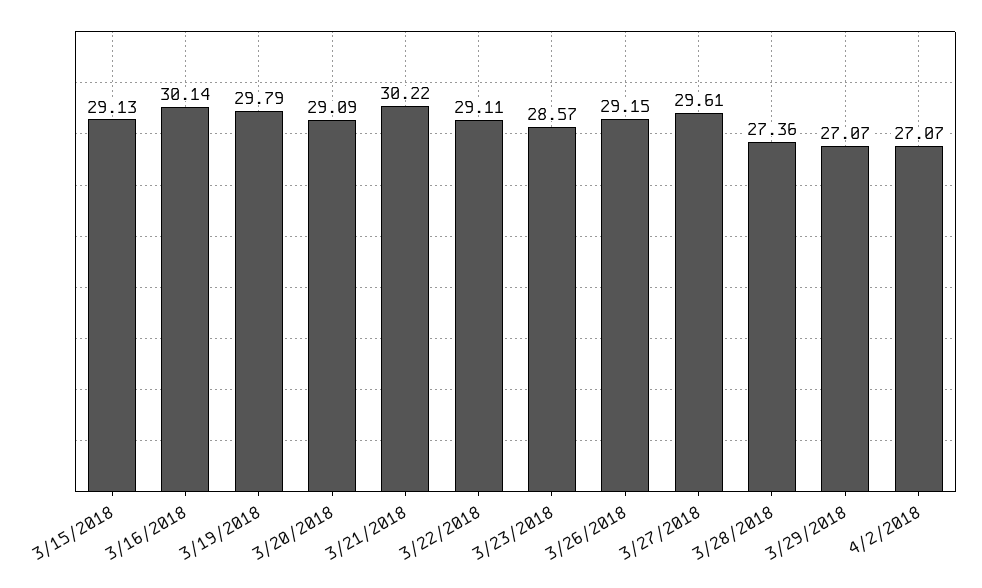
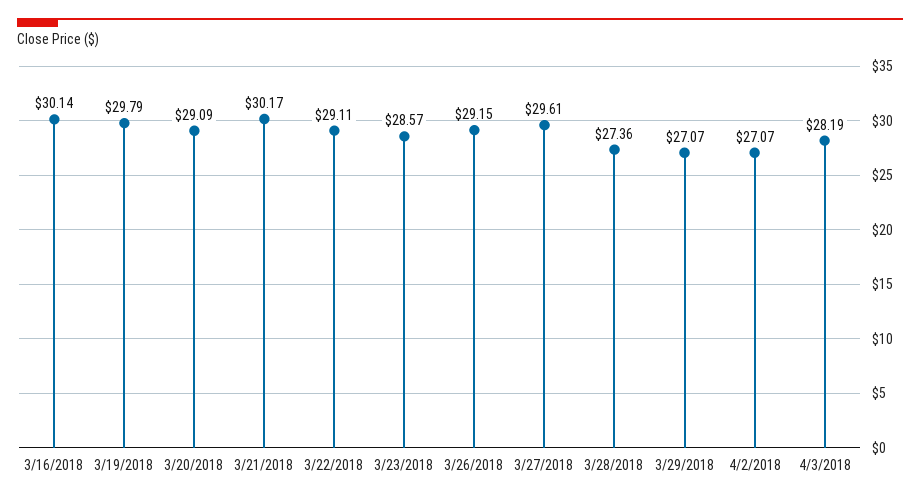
3/15/2018: 29.13 -> none
3/21/2018: 30.22 -> 30.17
4/3/2018: none -> 28.19

